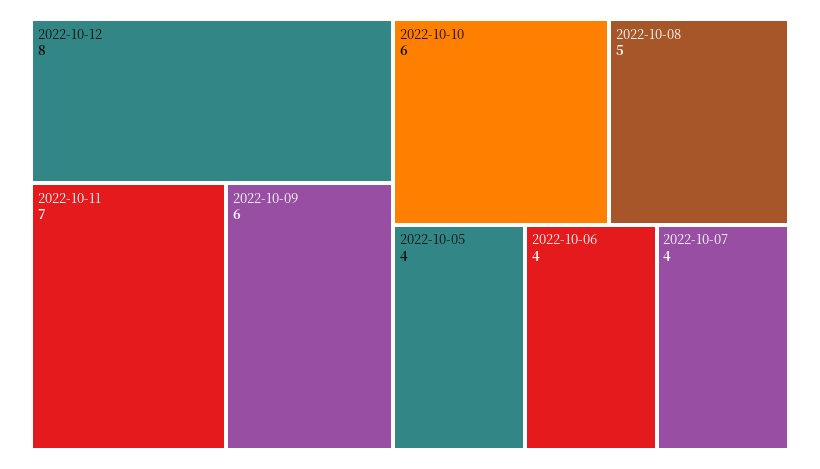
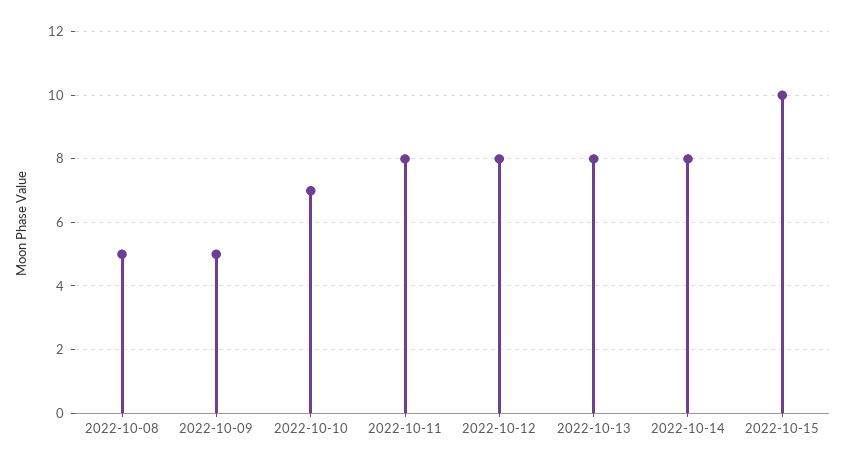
2022-10-11: 7 -> 8
2022-10-09: 6 -> 5
2022-10-10: 6 -> 7
2022-10-05: 4 -> none
2022-10-06: 4 -> none
2022-10-07: 4 -> none
2022-10-13: none -> 8
2022-10-14: none -> 8
2022-10-15: none -> 10

